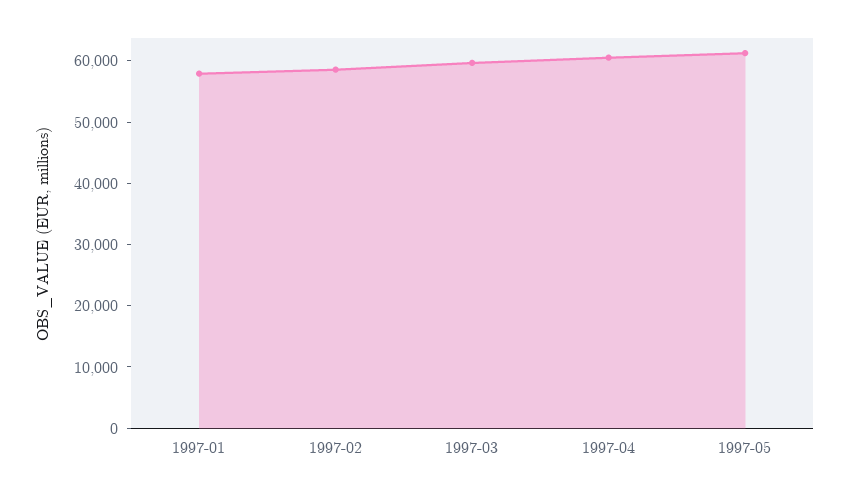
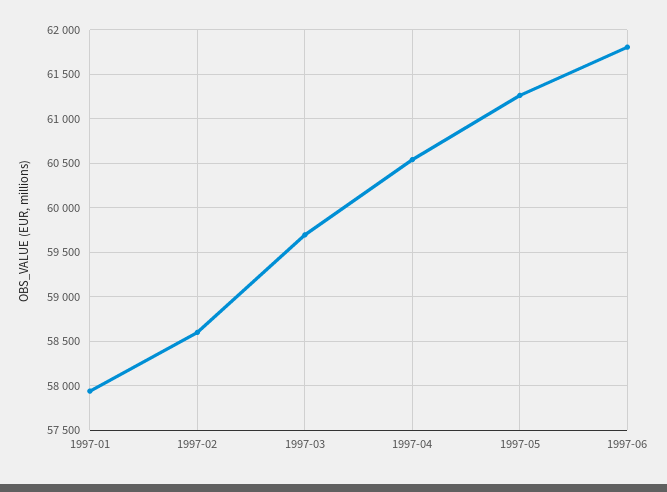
1997-06: none -> 61800

